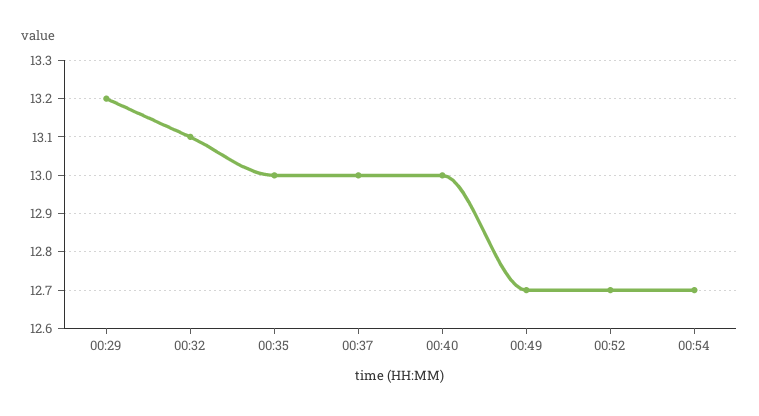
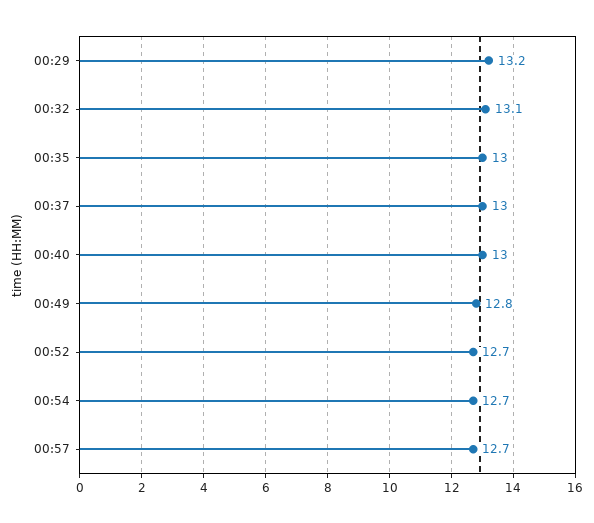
00:49: 12.7 -> 12.8
00:57: none -> 12.7

